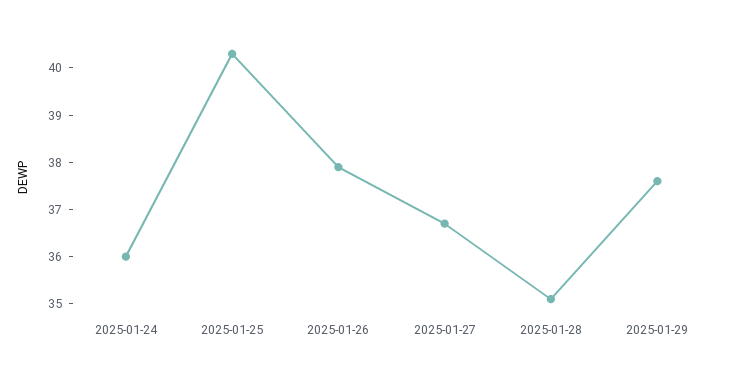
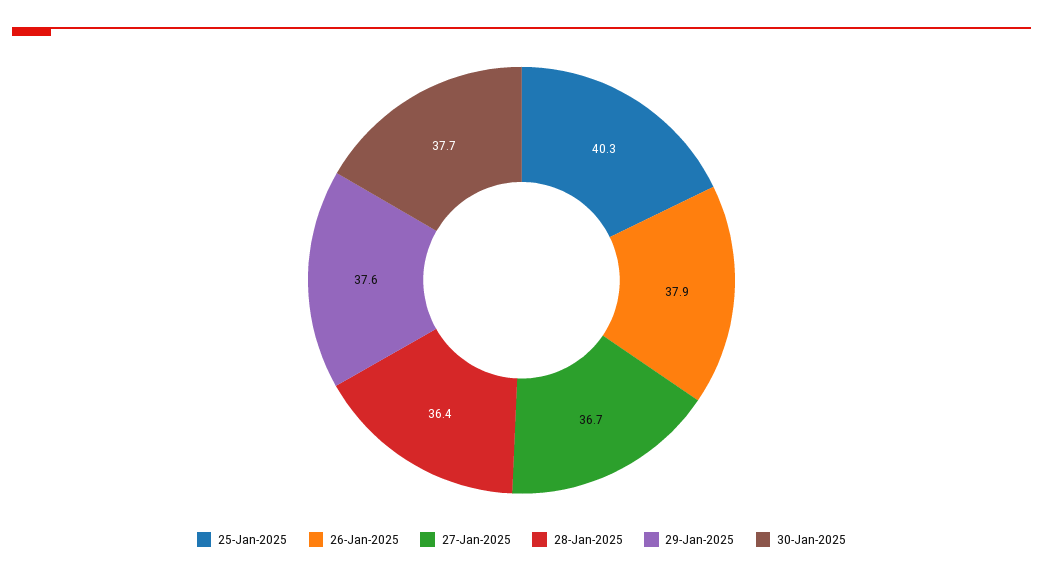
2025-01-24: 36 -> none
2025-01-28: 35 -> 36.4
30-Jan-2025: none -> 37.7

